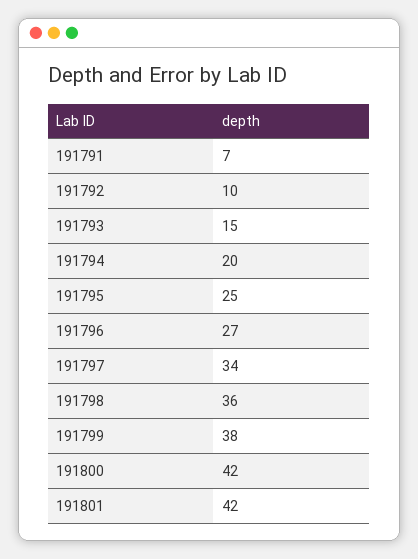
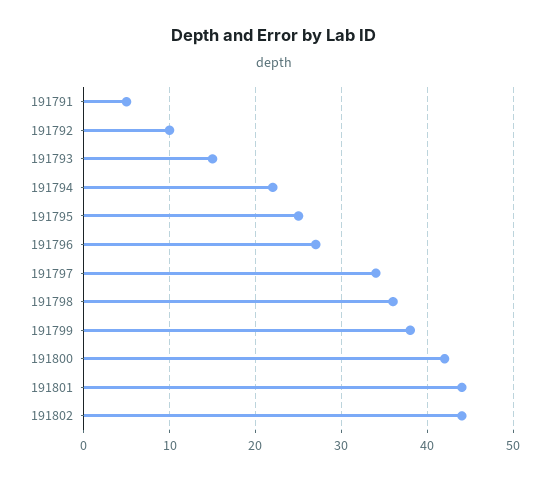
191791: 7 -> 5
191794: 20 -> 22
191801: 42 -> 44
191802: none -> 44

